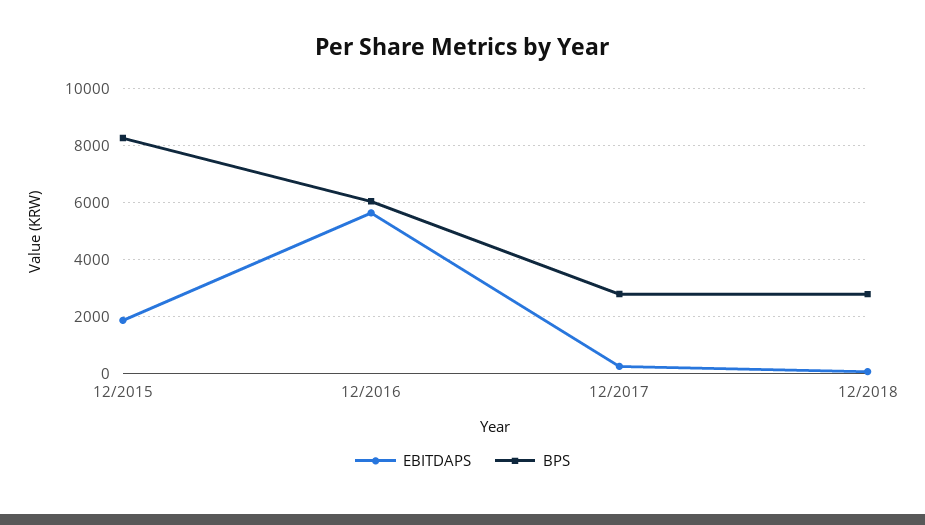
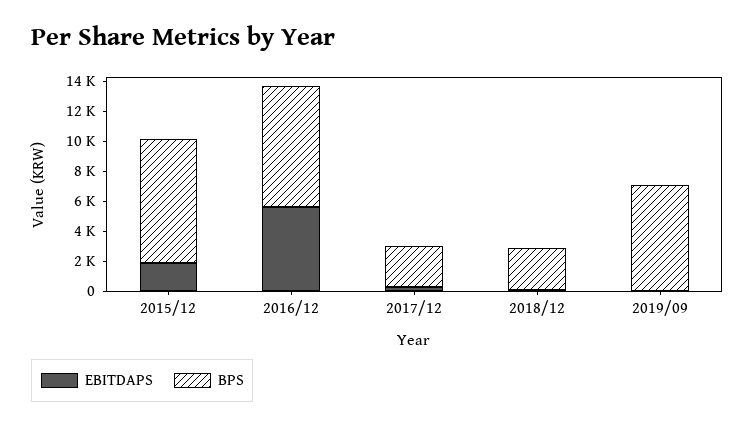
BPS, 12/2016: 6000 -> 8000
EBITDAPS, 2019/09: none -> 0
BPS, 2019/09: none -> 7000

